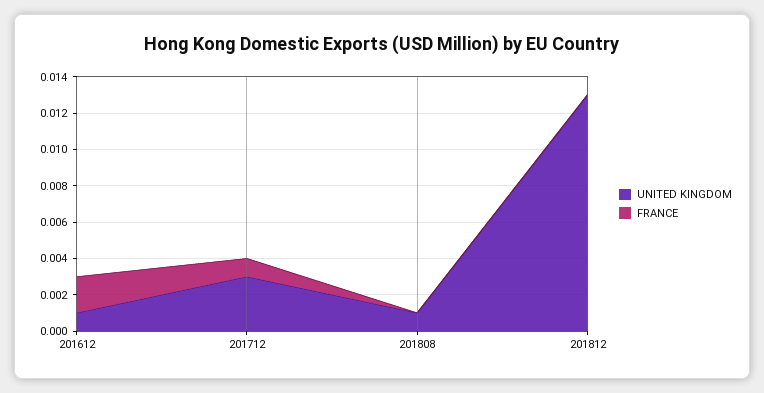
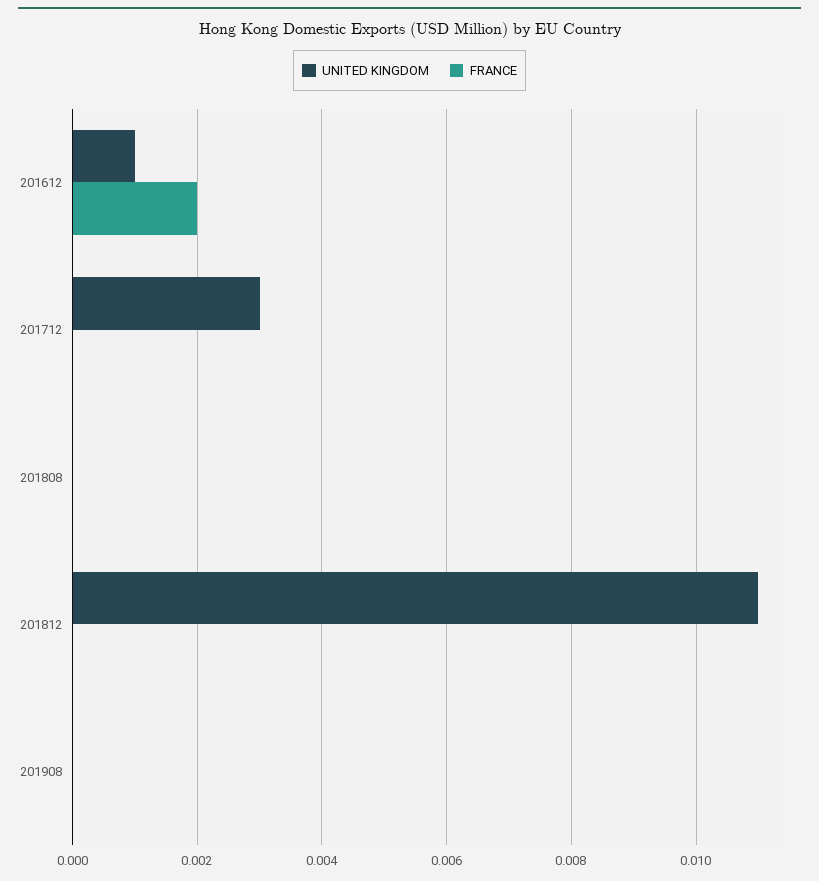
FRANCE, 201712: 0.001 -> 0
UNITED KINGDOM, 201808: 0.001 -> 0
UNITED KINGDOM, 201812: 0.013 -> 0.011
UNITED KINGDOM, 201908: none -> 0
FRANCE, 201908: none -> 0

